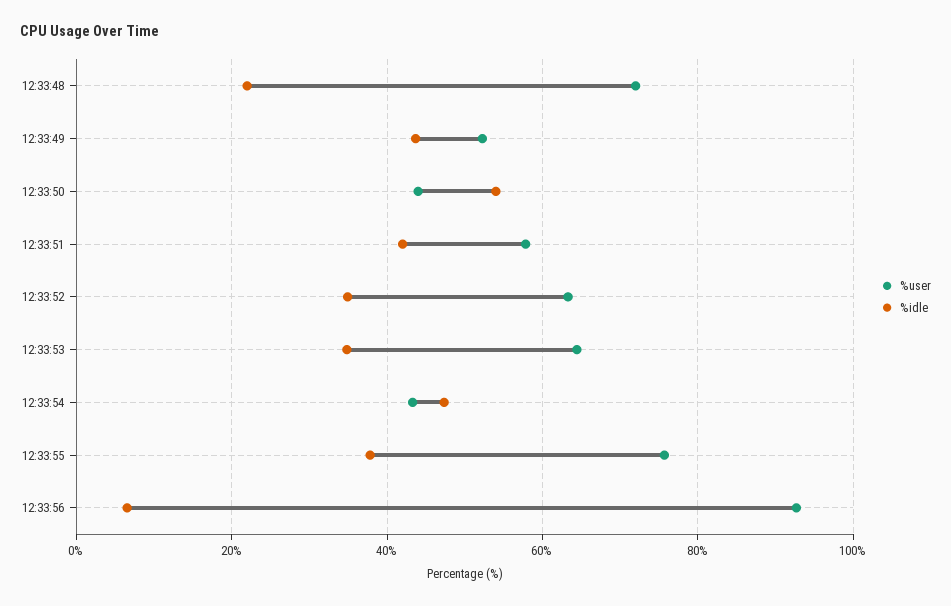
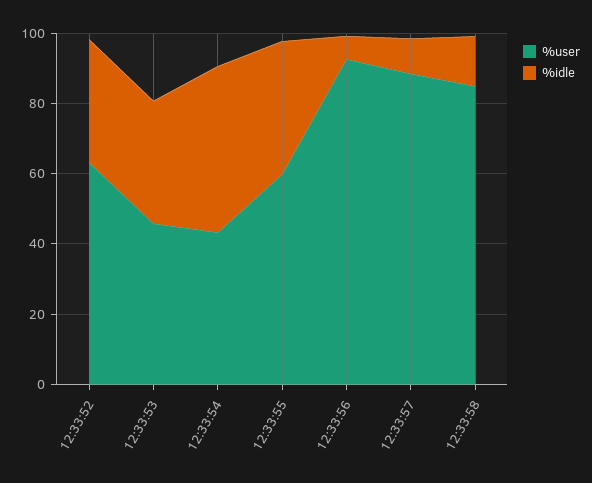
%user, 12:33:48: 72 -> none
%idle, 12:33:48: 22 -> none
%user, 12:33:49: 52 -> none
%idle, 12:33:49: 44 -> none
%user, 12:33:50: 44 -> none
%idle, 12:33:50: 54 -> none
%user, 12:33:51: 58 -> none
%idle, 12:33:51: 42 -> none
%user, 12:33:53: 64 -> 45
%user, 12:33:55: 76 -> 60
%user, 12:33:57: none -> 90
%idle, 12:33:57: none -> 10
%user, 12:33:58: none -> 85
%idle, 12:33:58: none -> 15

